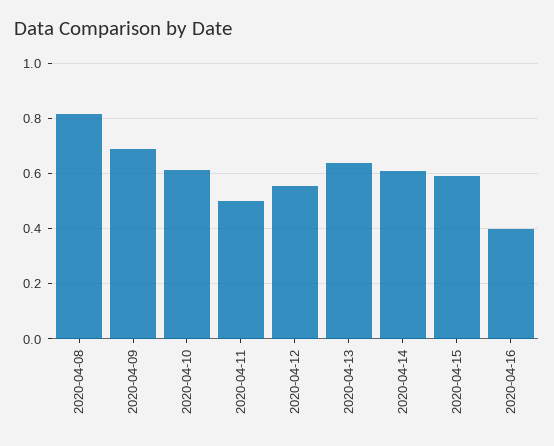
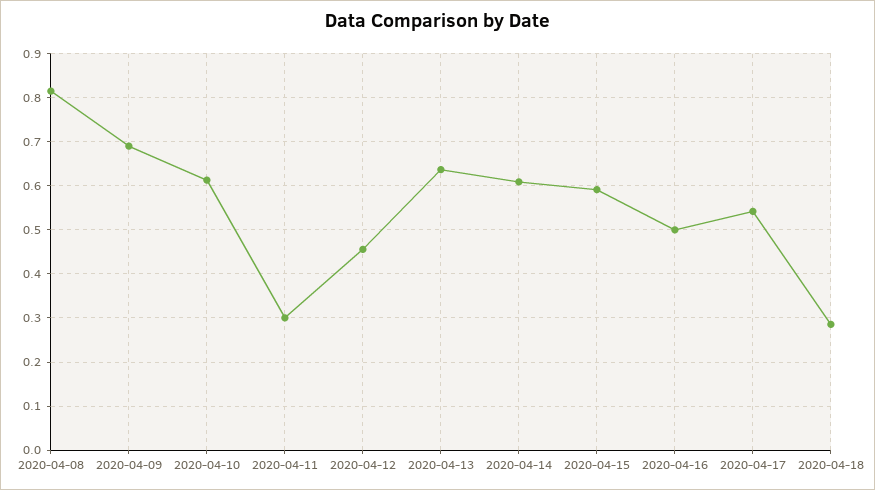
2020-04-11: 0.5 -> 0.3
2020-04-12: 0.55 -> 0.46
2020-04-16: 0.4 -> 0.5
2020-04-17: none -> 0.54
2020-04-18: none -> 0.28

